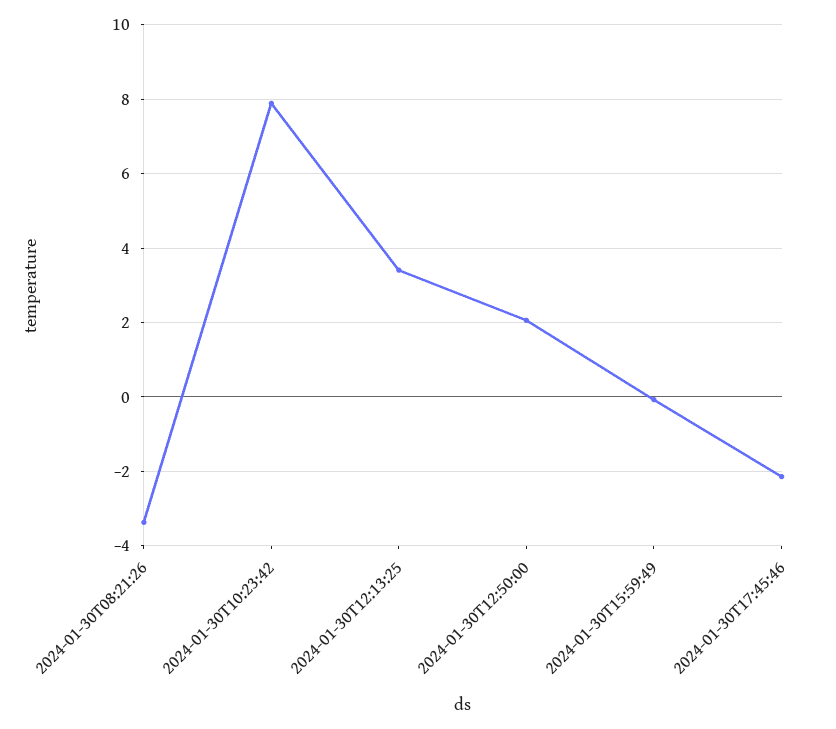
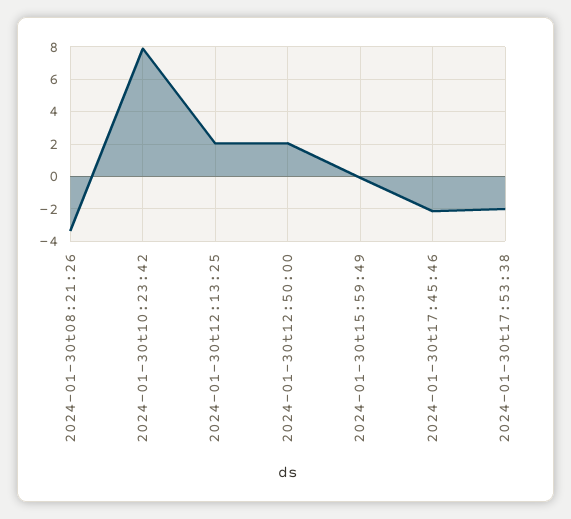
2024-01-30T12:13:25: 3.4 -> 2
2024-01-30t17:53:38: none -> -2

